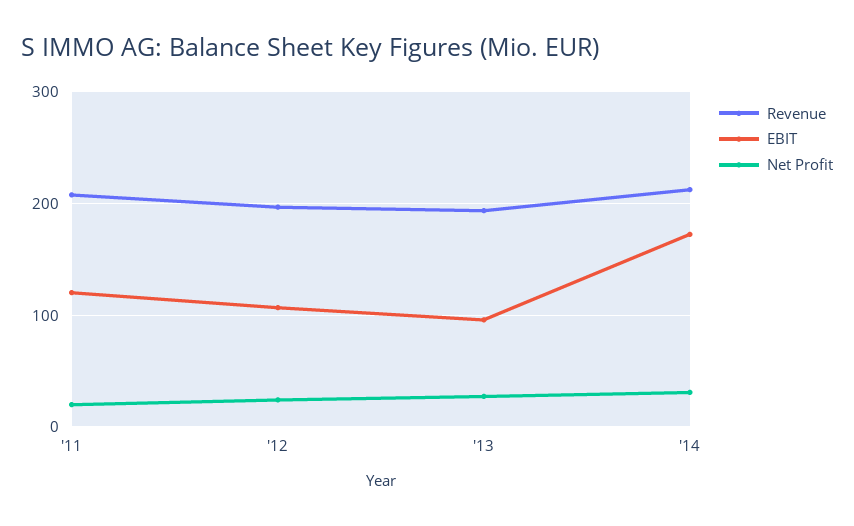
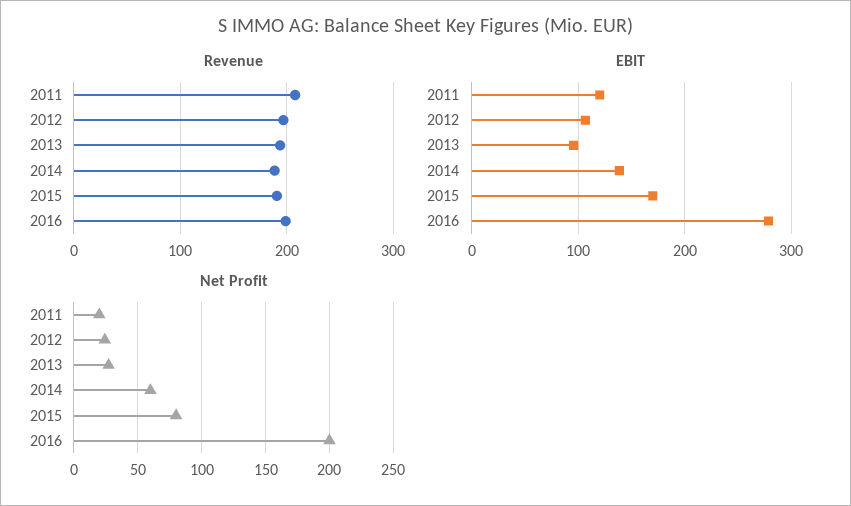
Revenue, '14: 210 -> 190
EBIT, '14: 170 -> 140
Net Profit, '14: 30 -> 60
Revenue, 2015: none -> 190
Revenue, 2016: none -> 200
EBIT, 2015: none -> 170
EBIT, 2016: none -> 280
Net Profit, 2015: none -> 80
Net Profit, 2016: none -> 200

